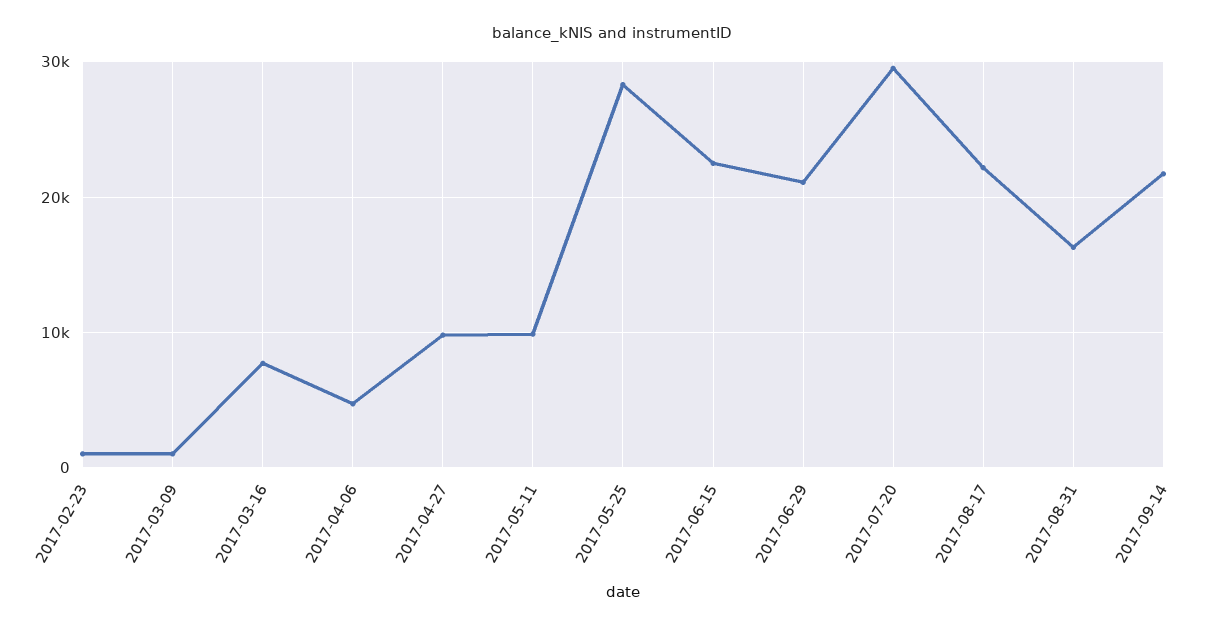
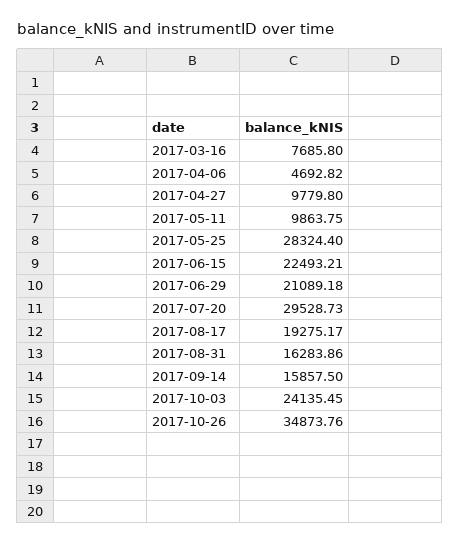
2017-02-23: 1000 -> none
2017-03-09: 1000 -> none
2017-08-17: 22000 -> 19275.17
2017-09-14: 22000 -> 15857.5
2017-10-03: none -> 24135.45
2017-10-26: none -> 34873.76

